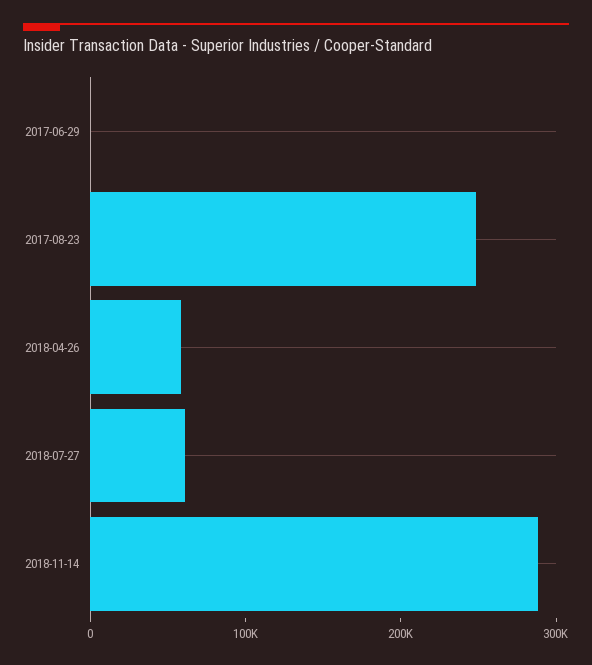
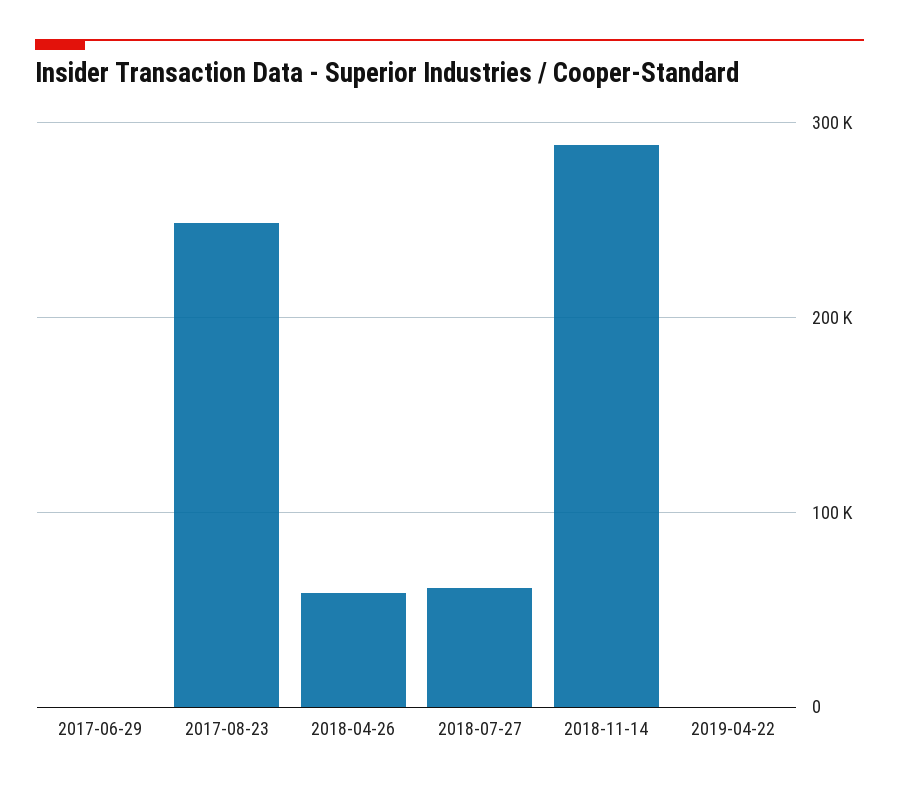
2019-04-22: none -> 0

